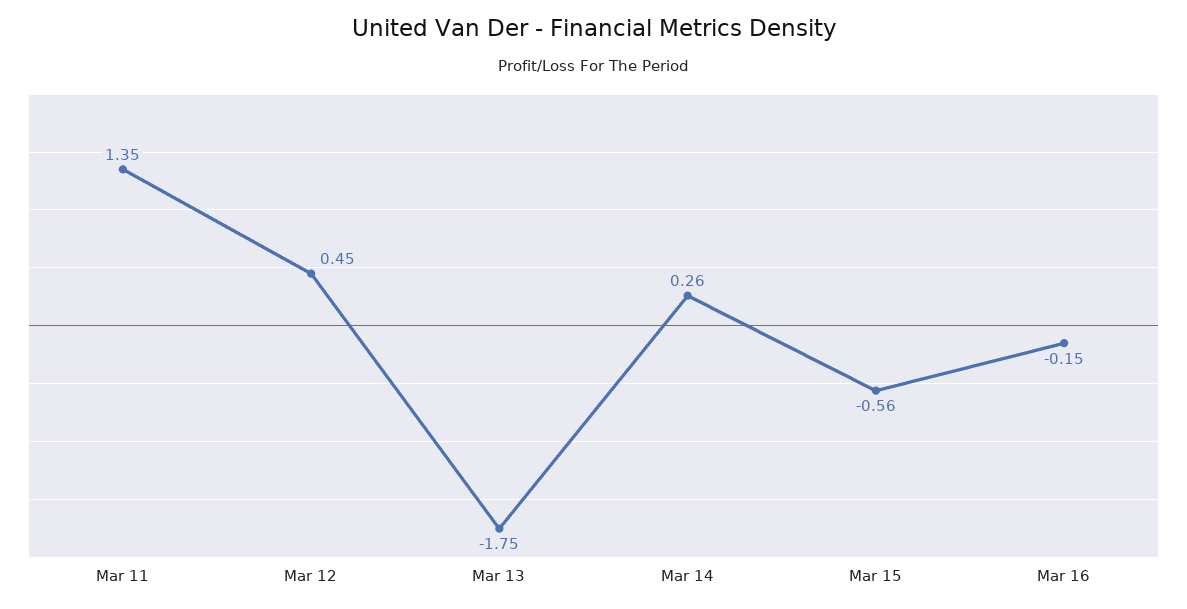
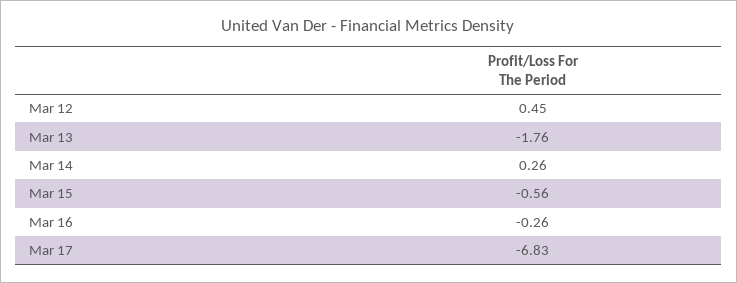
Mar 11: 1.35 -> none
Mar 13: -1.75 -> -1.76
Mar 16: -0.15 -> -0.26
Mar 17: none -> -6.83

